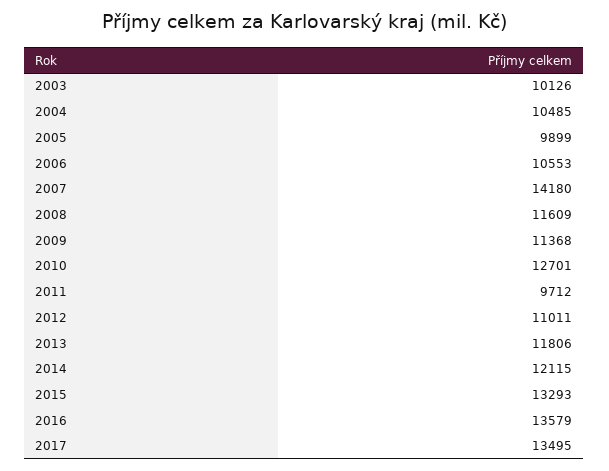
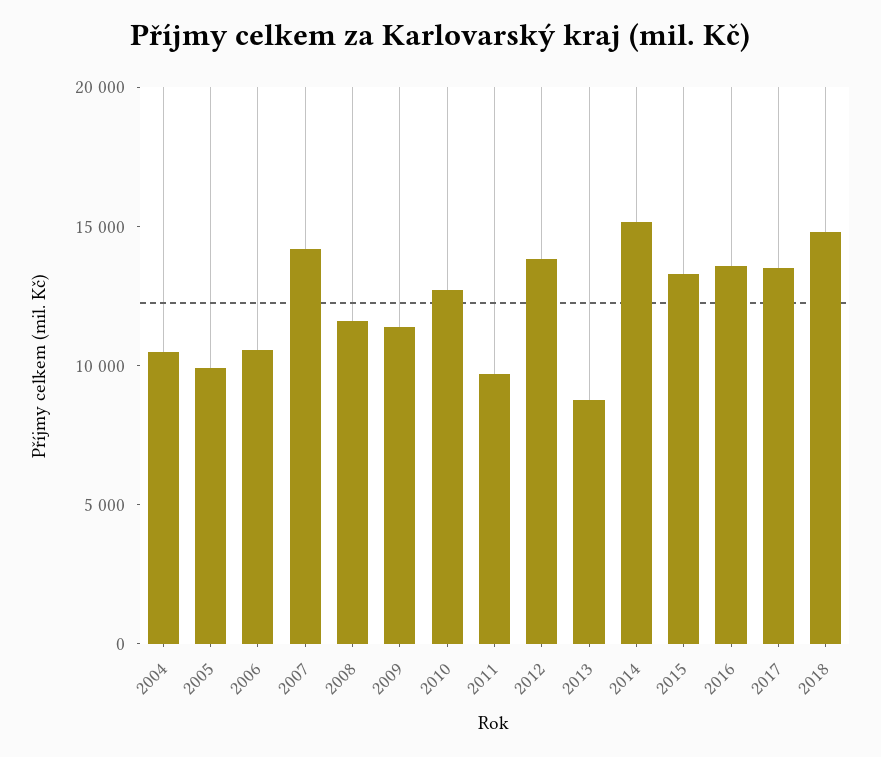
2003: 10126 -> none
2012: 11011 -> 14000
2013: 11806 -> 9000
2014: 12115 -> 15000
2018: none -> 15000

